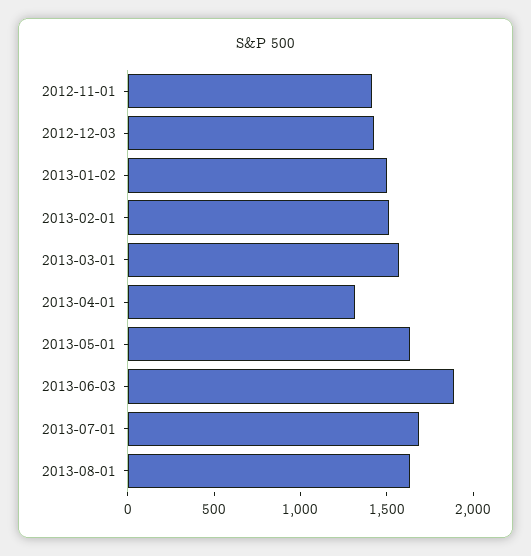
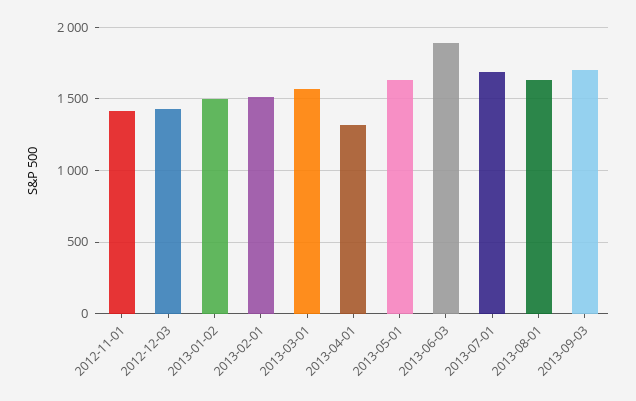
2013-09-03: none -> 1700

